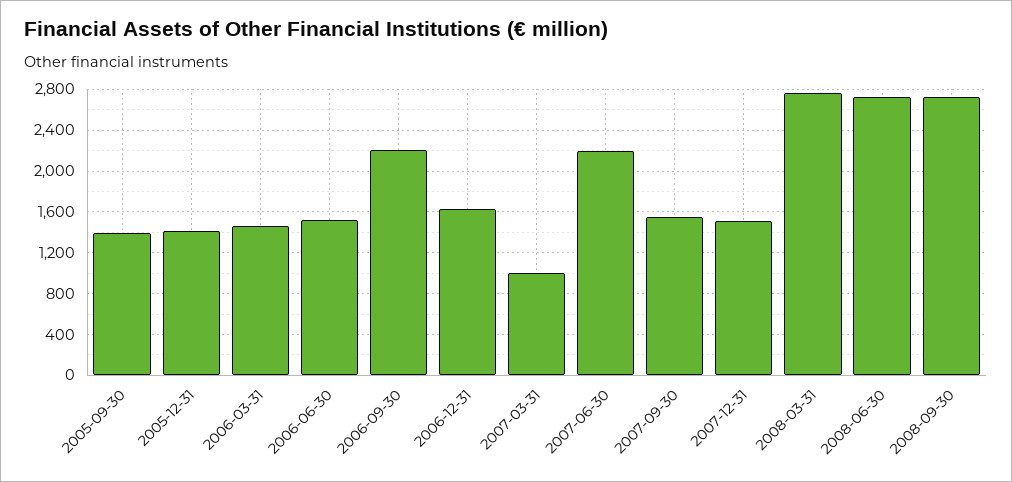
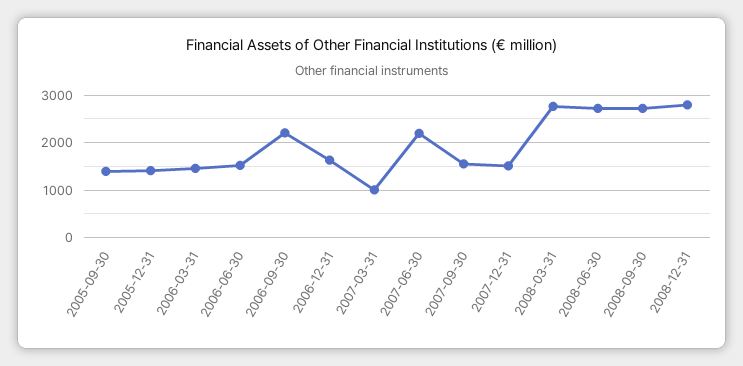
2008-12-31: none -> 2800

